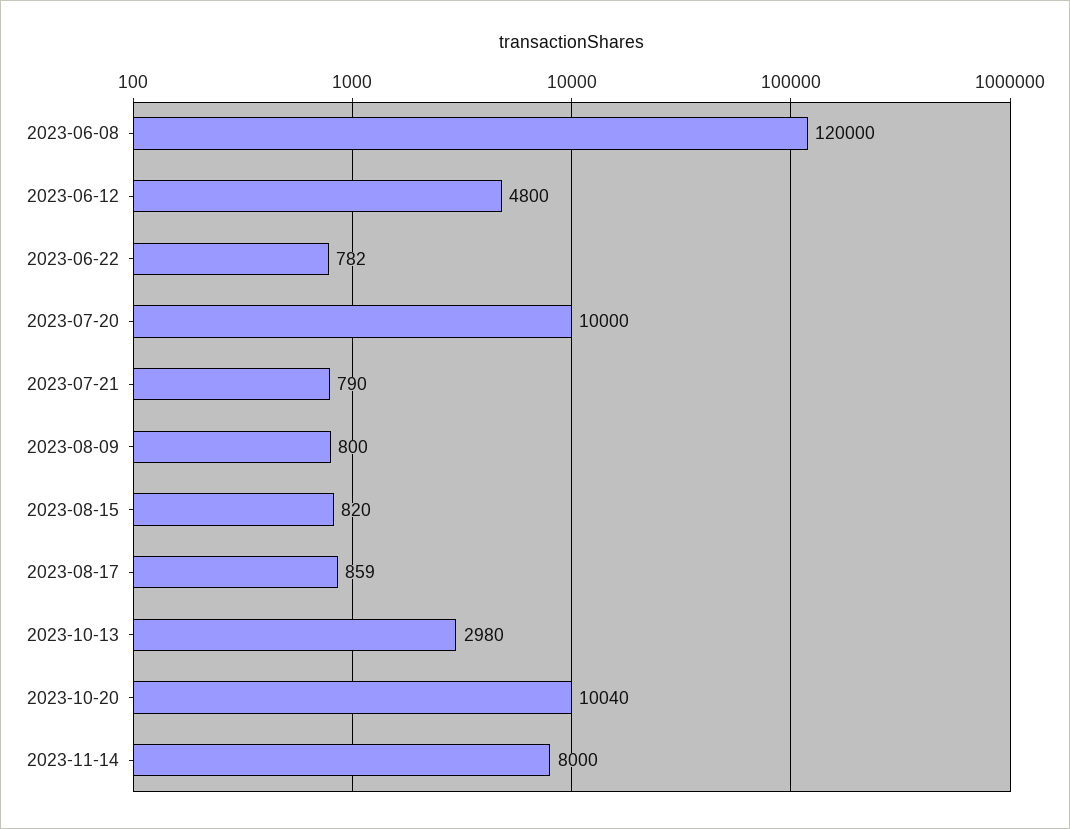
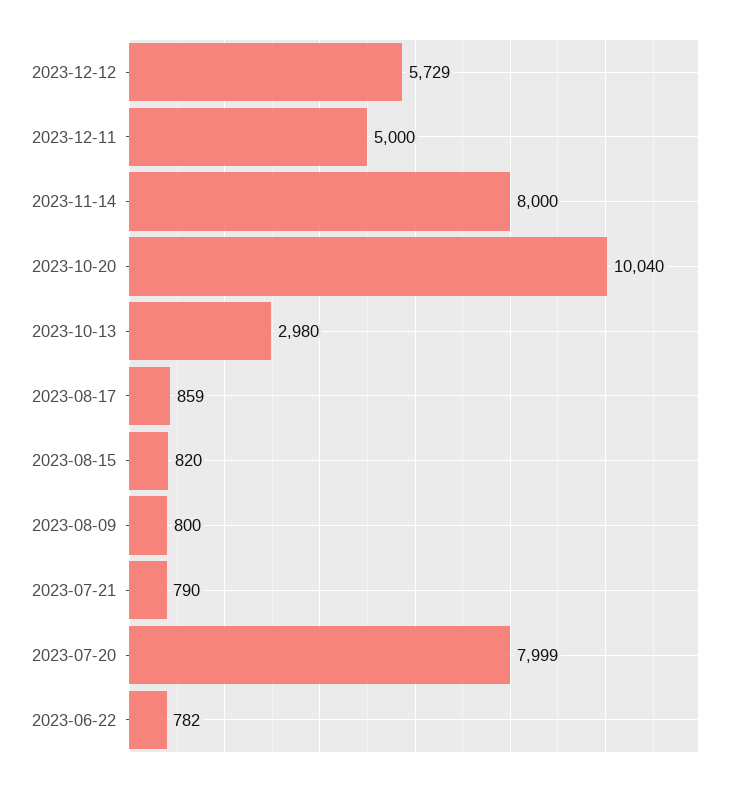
2023-06-08: 120000 -> none
2023-06-12: 4800 -> none
2023-07-20: 10000 -> 7999
2023-12-12: none -> 5729
2023-12-11: none -> 5000

